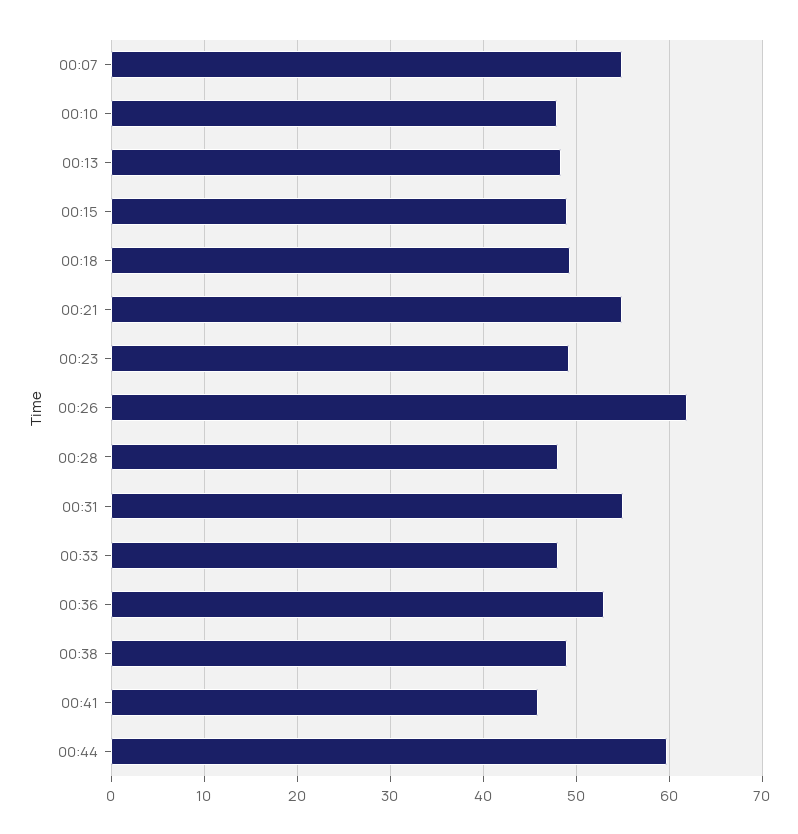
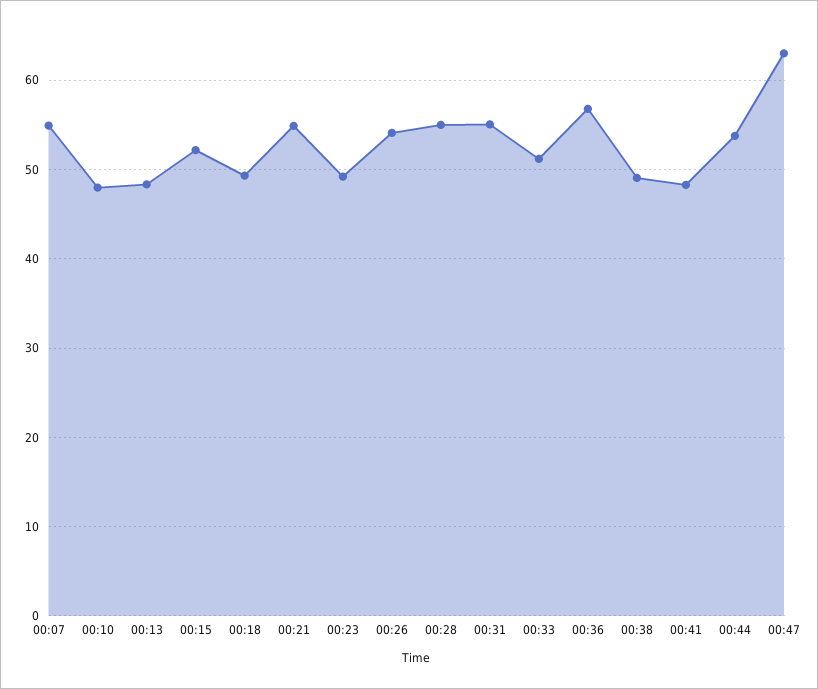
00:15: 49 -> 52
00:26: 62 -> 54
00:28: 48 -> 55
00:33: 48 -> 51
00:36: 53 -> 57
00:41: 46 -> 48
00:44: 60 -> 54
00:47: none -> 63

